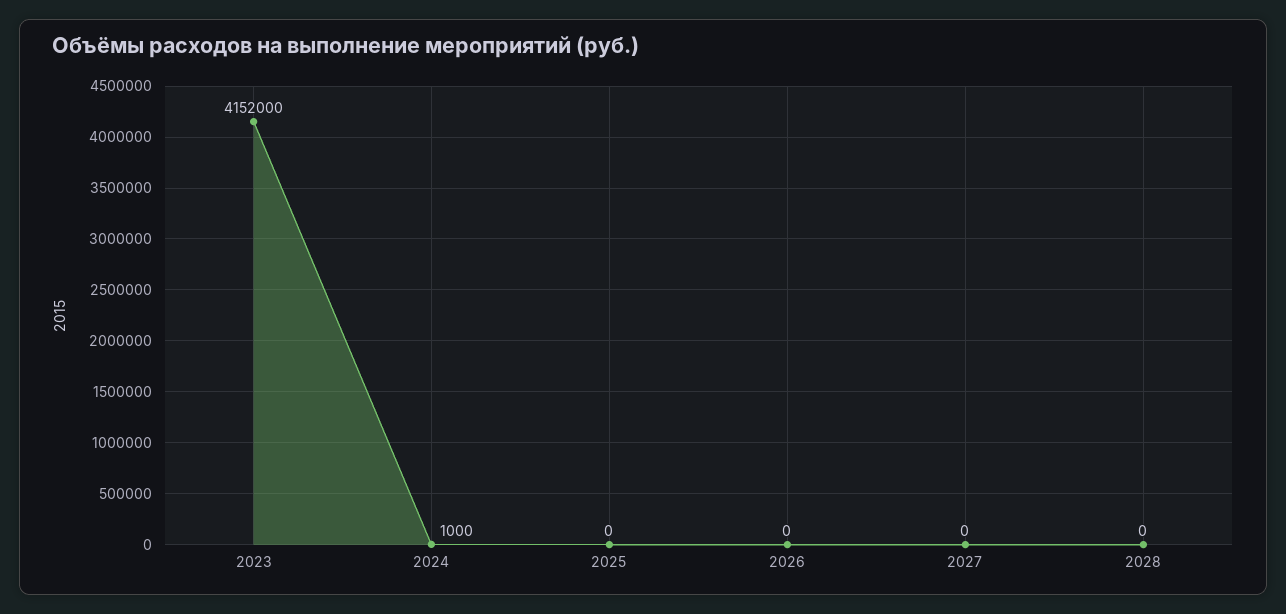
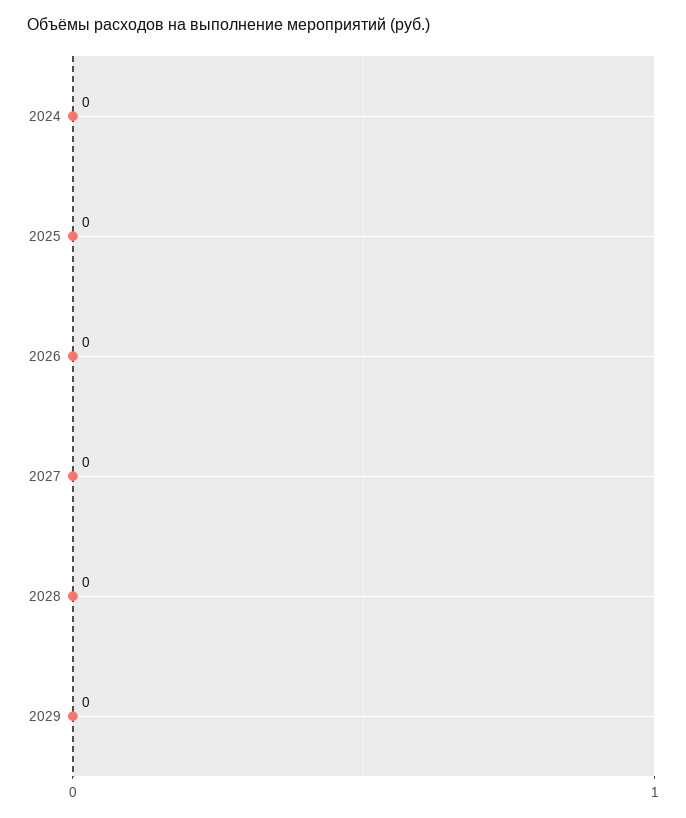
2023: 4152000 -> none
2024: 1000 -> 0
2029: none -> 0

